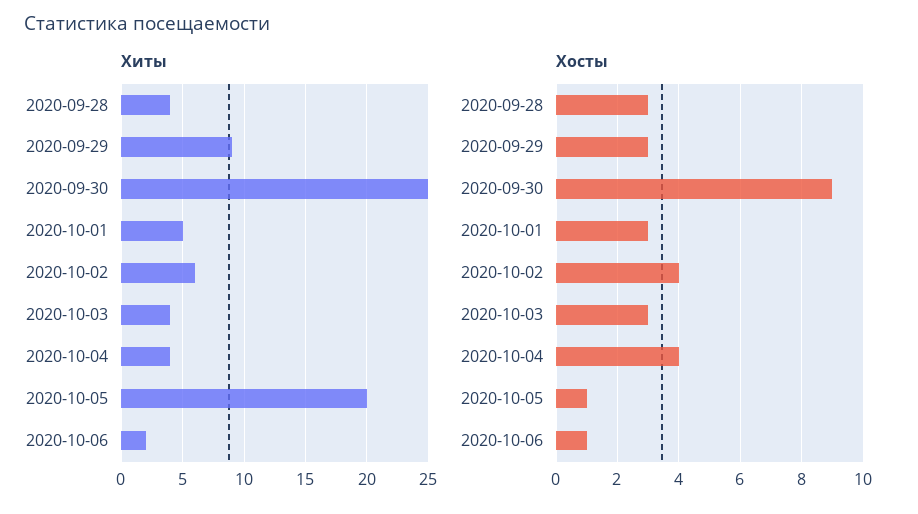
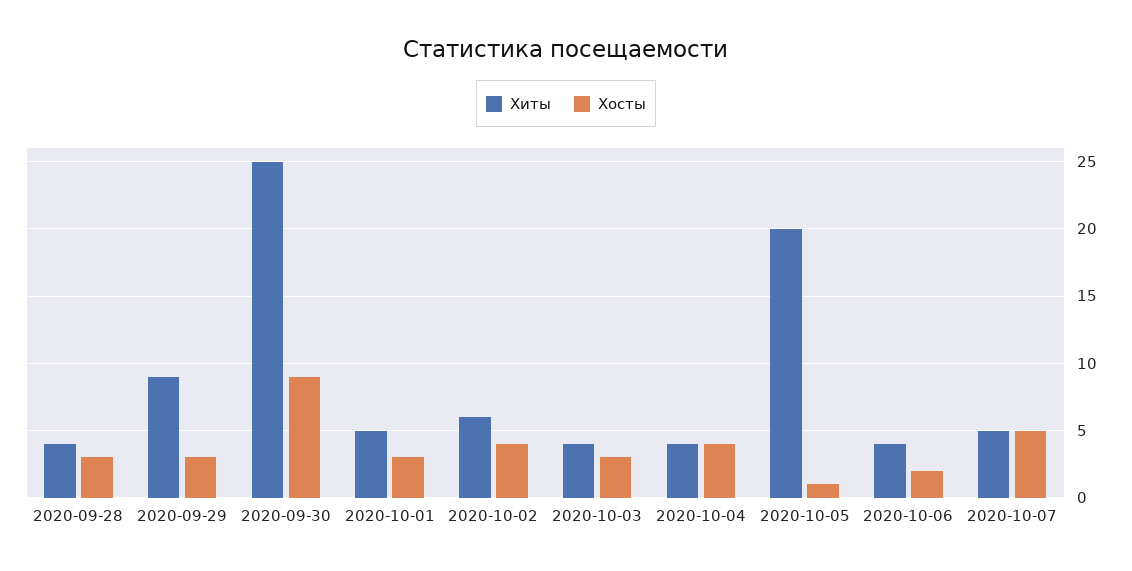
Хиты, 2020-10-06: 2 -> 4
Хосты, 2020-10-06: 1 -> 2
Хиты, 2020-10-07: none -> 5
Хосты, 2020-10-07: none -> 5

